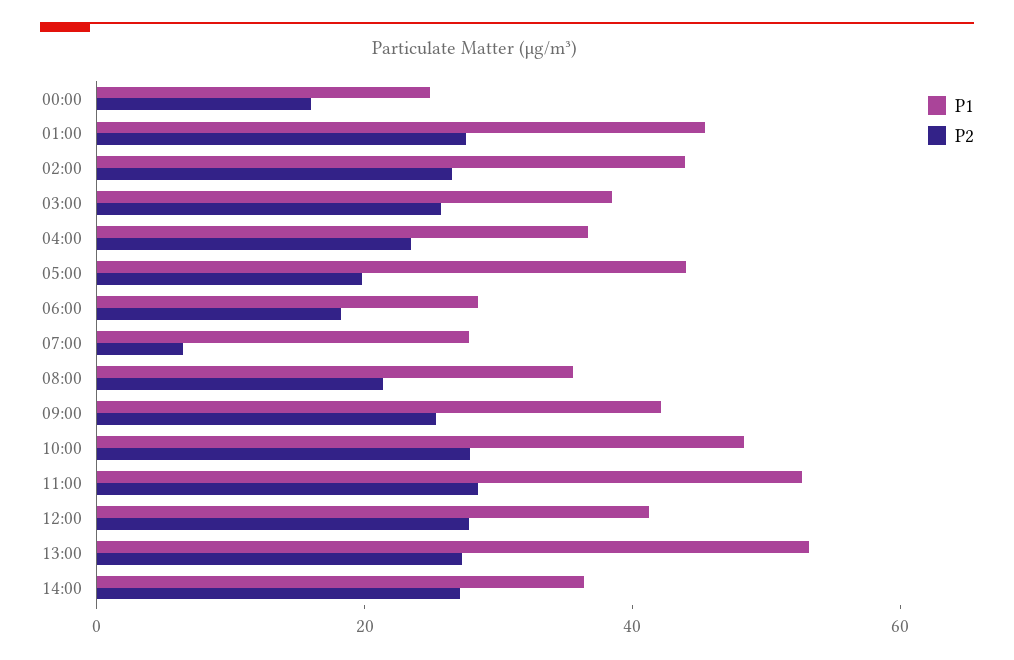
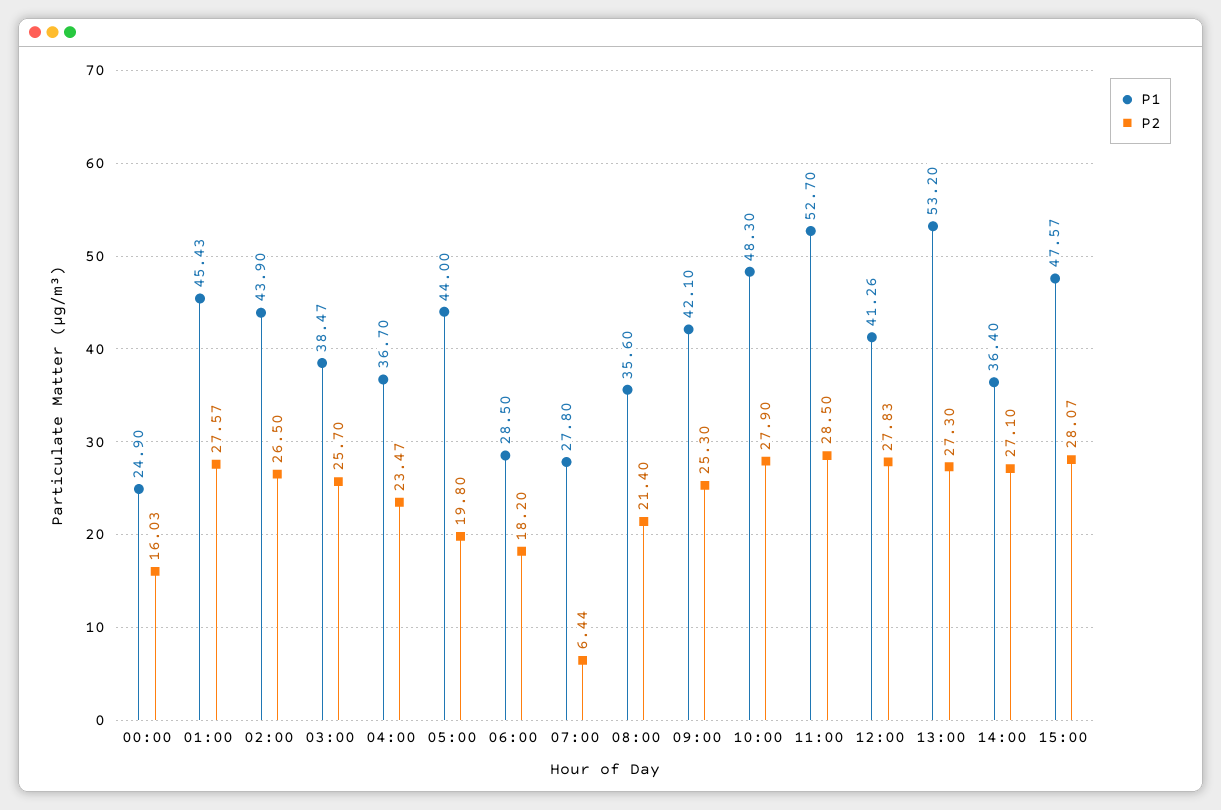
P1, 15:00: none -> 47.57
P2, 15:00: none -> 28.07

